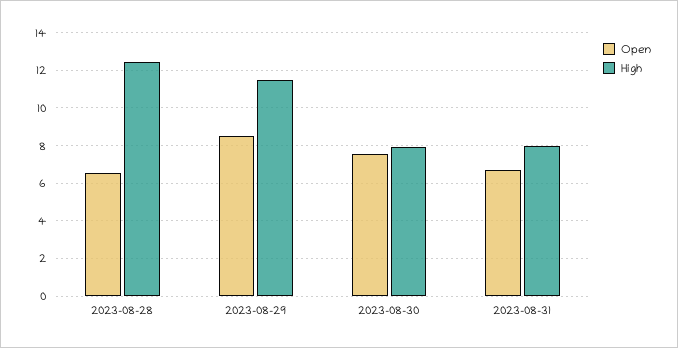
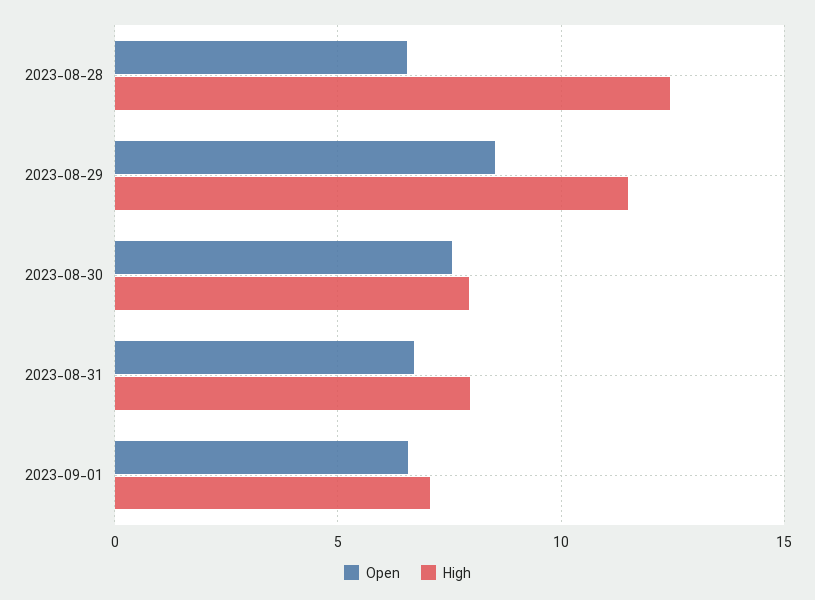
Open, 2023-09-01: none -> 6.5
High, 2023-09-01: none -> 7

